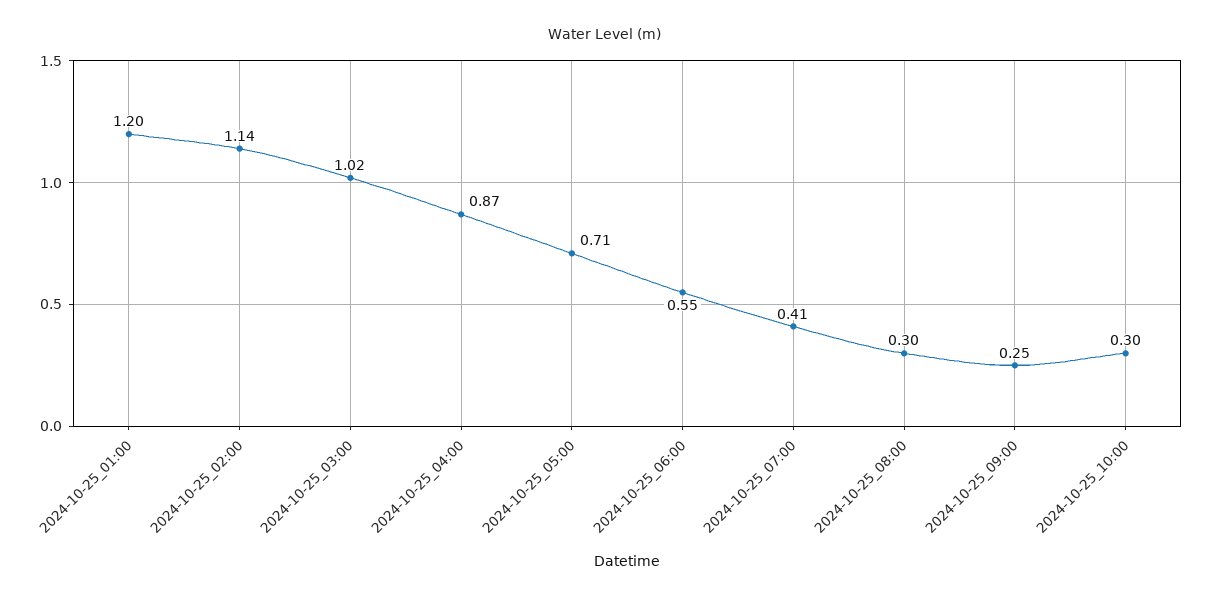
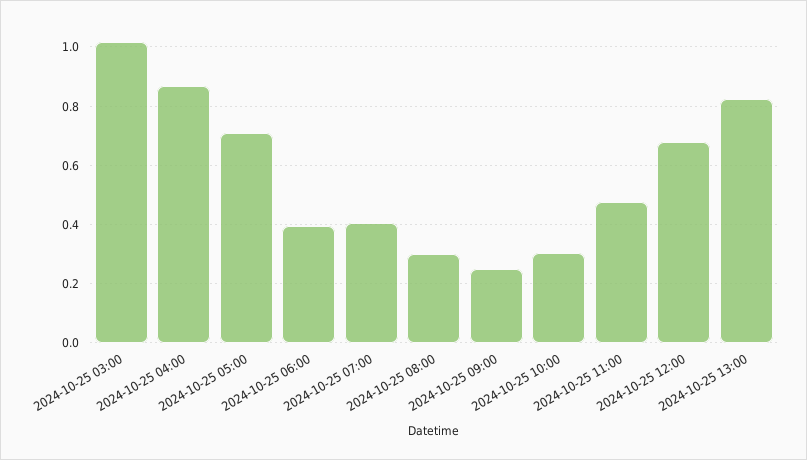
2024-10-25_01:00: 1.2 -> none
2024-10-25_02:00: 1.14 -> none
2024-10-25_06:00: 0.55 -> 0.4
2024-10-25 11:00: none -> 0.475
2024-10-25 12:00: none -> 0.675
2024-10-25 13:00: none -> 0.825

